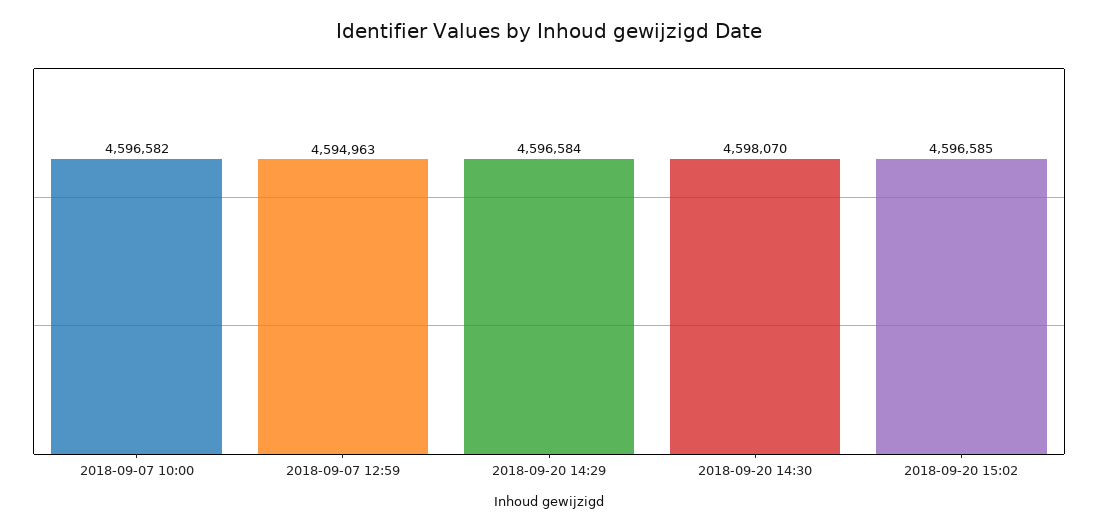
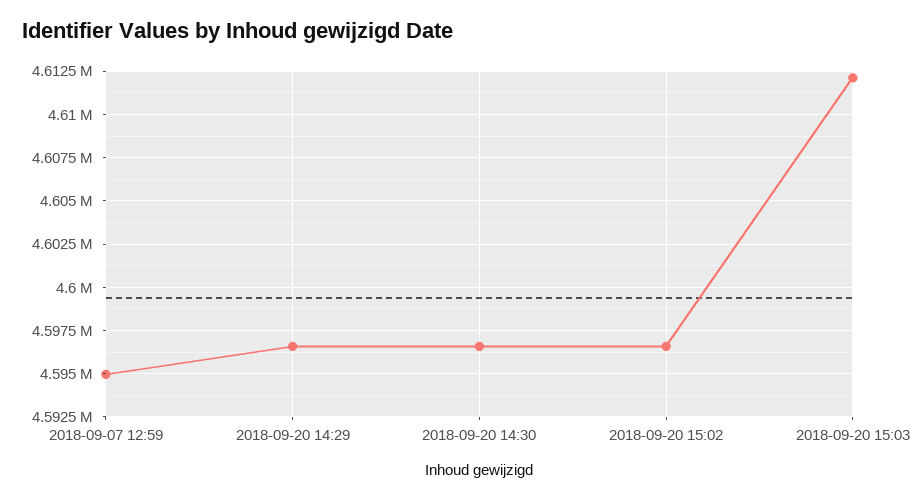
2018-09-07 10:00: 4596582 -> none
2018-09-20 14:30: 4598070 -> 4596500
2018-09-20 15:03: none -> 4612000

